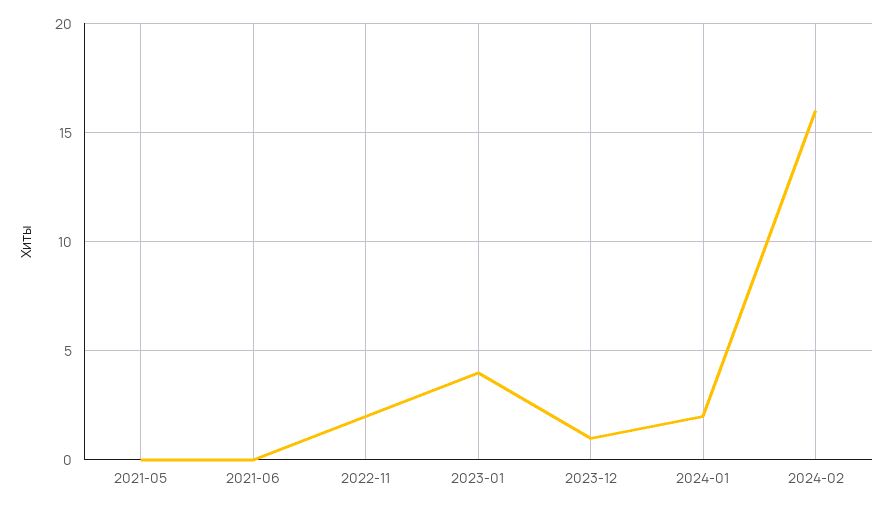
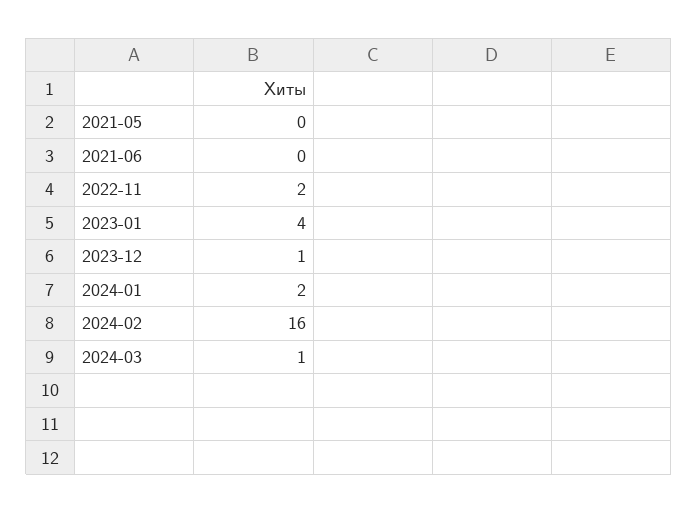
2024-03: none -> 1

